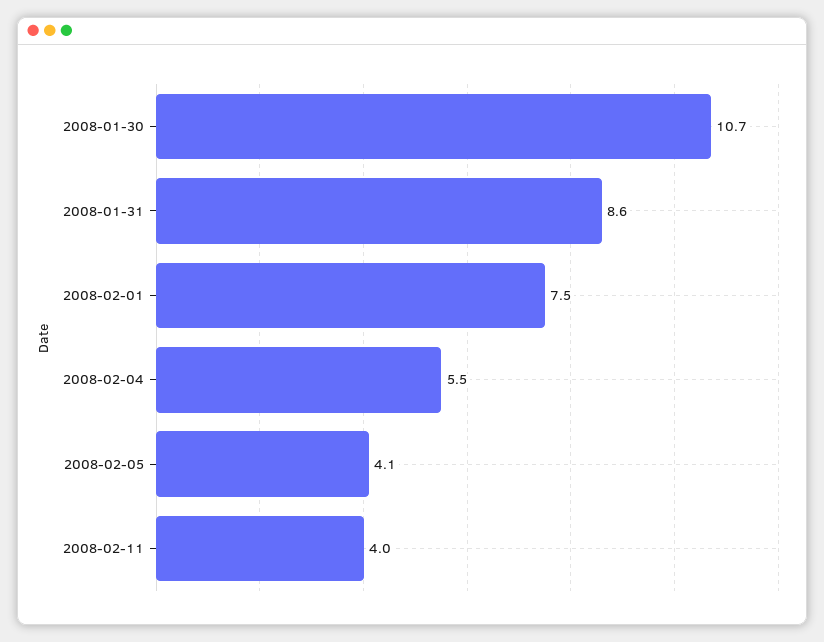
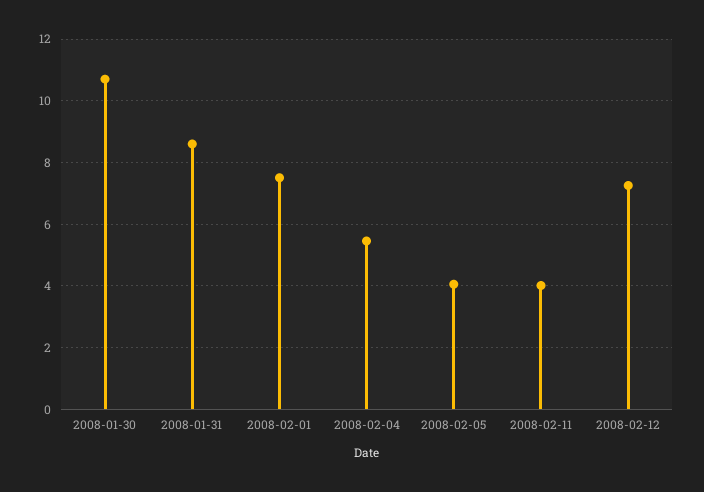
2008-02-12: none -> 7.2

